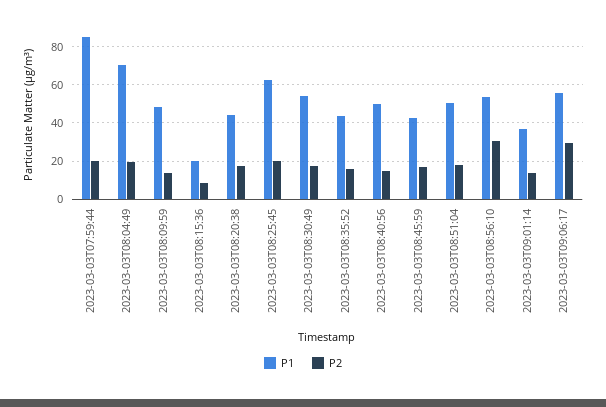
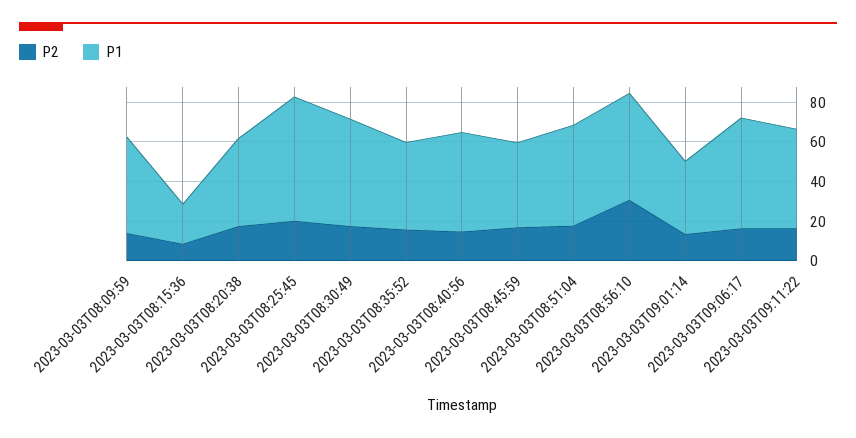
P1, 2023-03-03T07:59:44: 85 -> none
P2, 2023-03-03T07:59:44: 20 -> none
P1, 2023-03-03T08:04:49: 70 -> none
P2, 2023-03-03T08:04:49: 20 -> none
P2, 2023-03-03T09:06:17: 30 -> 15
P2, 2023-03-03T09:11:22: none -> 15
P1, 2023-03-03T09:11:22: none -> 50

